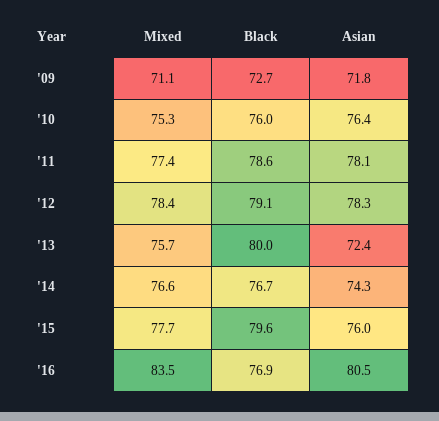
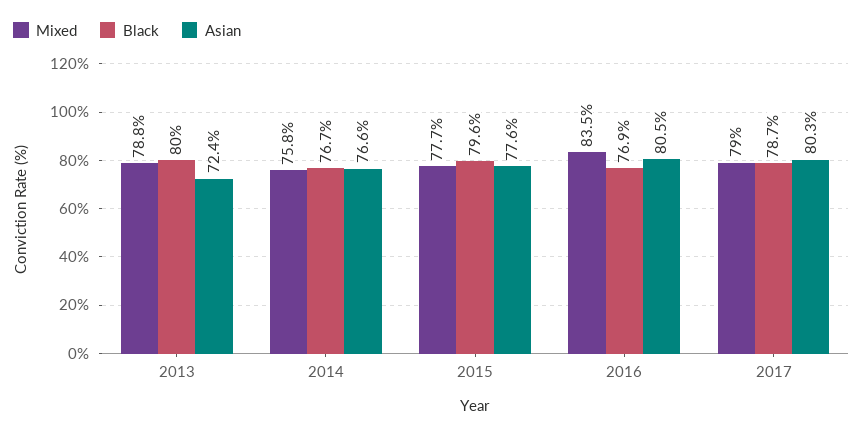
Mixed, '09: 71.1 -> none
Black, '09: 72.7 -> none
Asian, '09: 71.8 -> none
Mixed, '10: 75.3 -> none
Black, '10: 76 -> none
Asian, '10: 76.4 -> none
Mixed, '11: 77.4 -> none
Black, '11: 78.6 -> none
Asian, '11: 78.1 -> none
Mixed, '12: 78.4 -> none
Black, '12: 79.1 -> none
Asian, '12: 78.3 -> none
Mixed, '13: 75.7 -> 78.8
Mixed, '14: 76.6 -> 75.8
Asian, '14: 74.3 -> 76.6
Asian, '15: 76 -> 77.6
Mixed, 2017: none -> 79
Black, 2017: none -> 78.7
Asian, 2017: none -> 80.3

